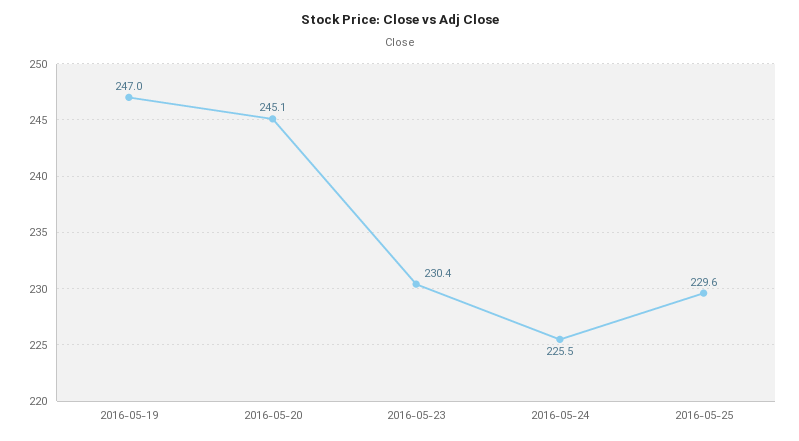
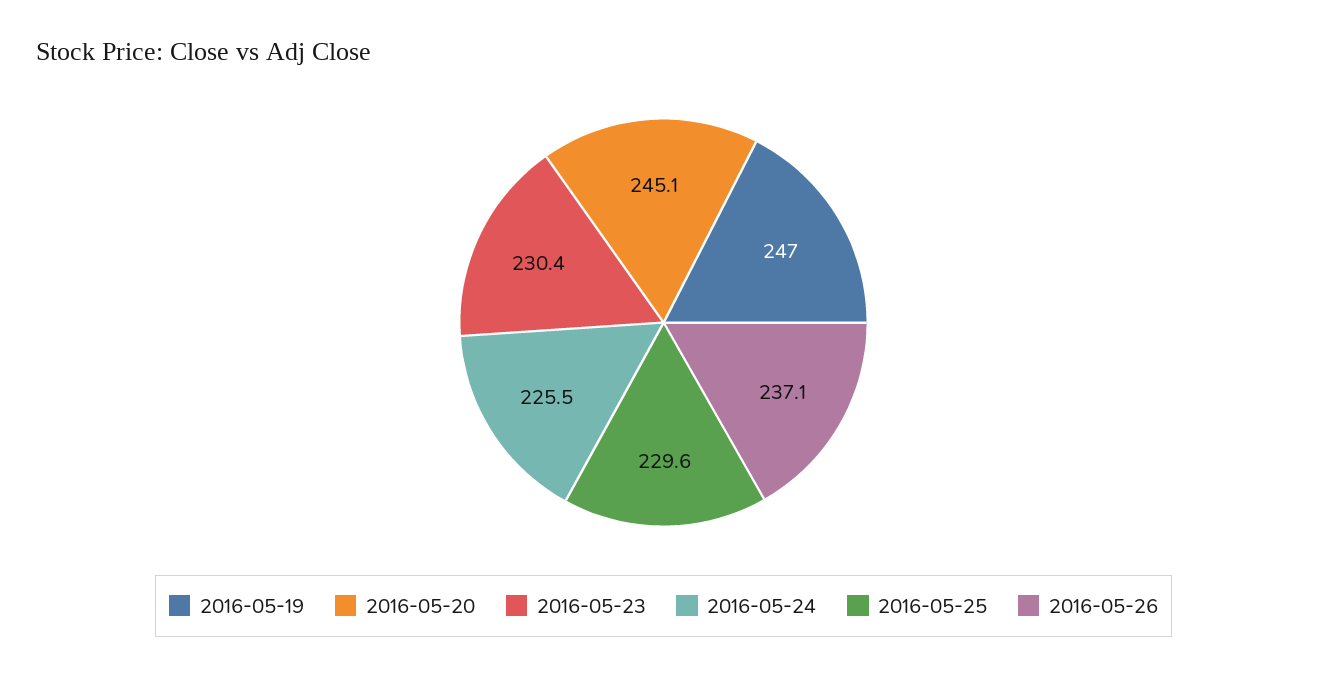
2016-05-26: none -> 237.1

